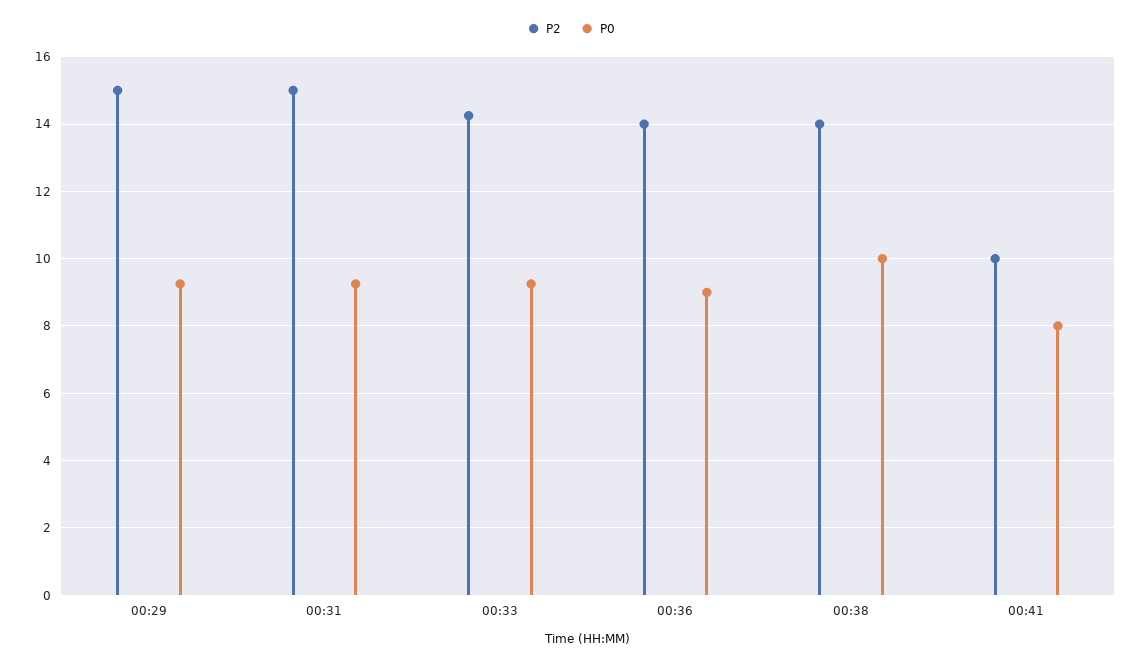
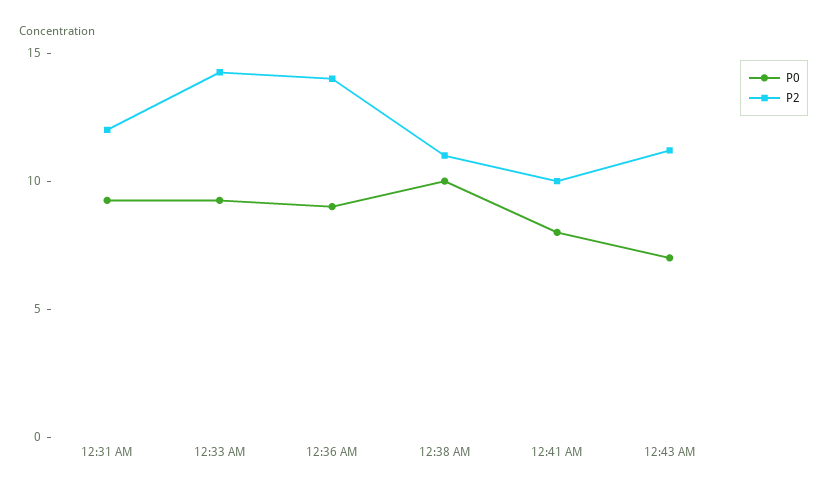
P2, 00:29: 15 -> none
P0, 00:29: 9.2 -> none
P2, 00:31: 15 -> 12
P2, 00:38: 14 -> 11
P0, 12:43 AM: none -> 7
P2, 12:43 AM: none -> 11

